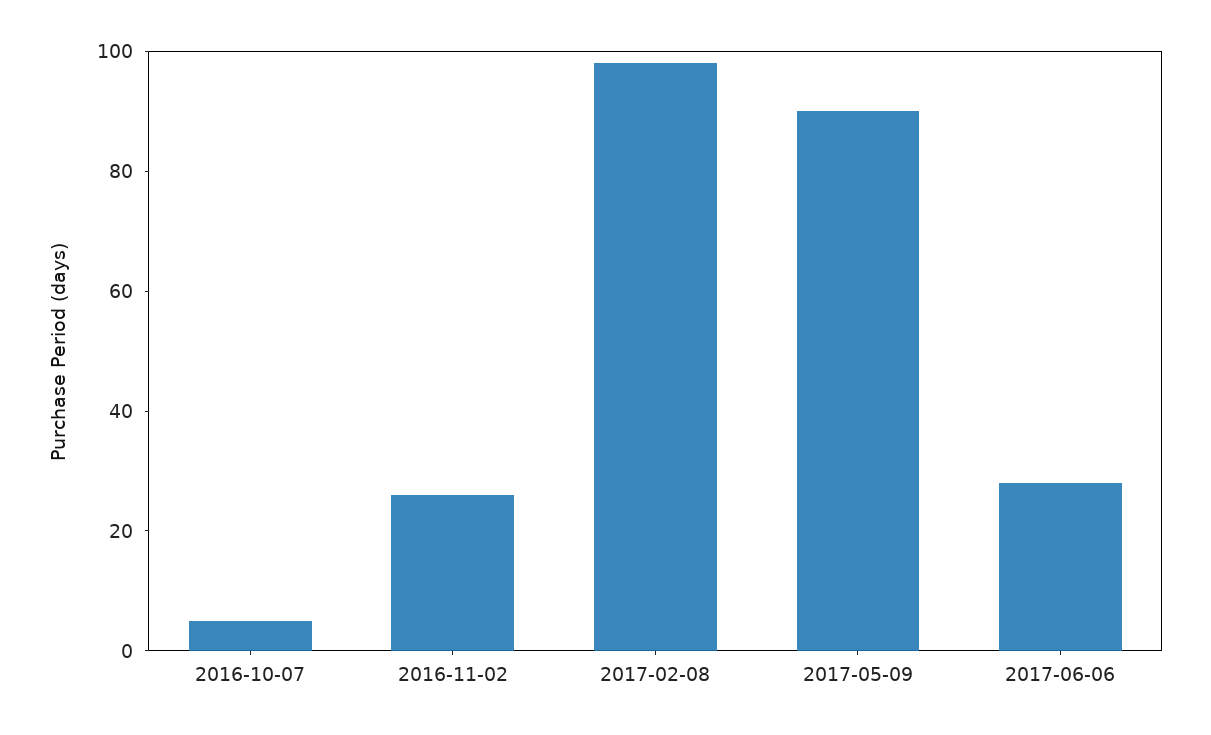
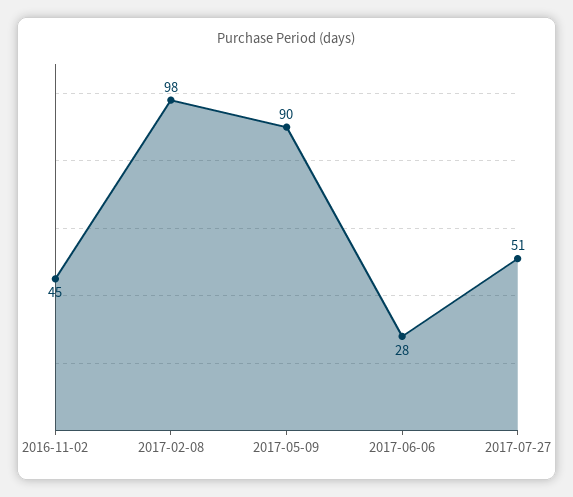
2016-10-07: 5 -> none
2016-11-02: 25 -> 45
2017-07-27: none -> 51

